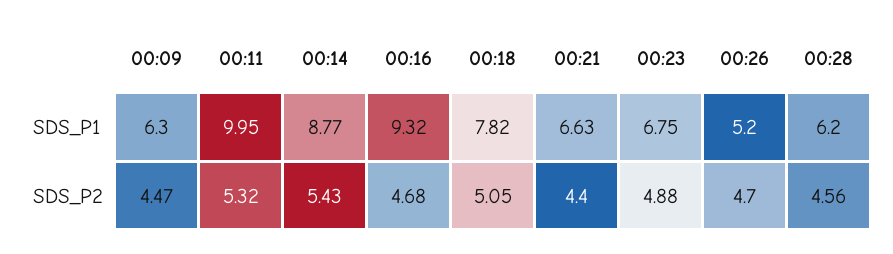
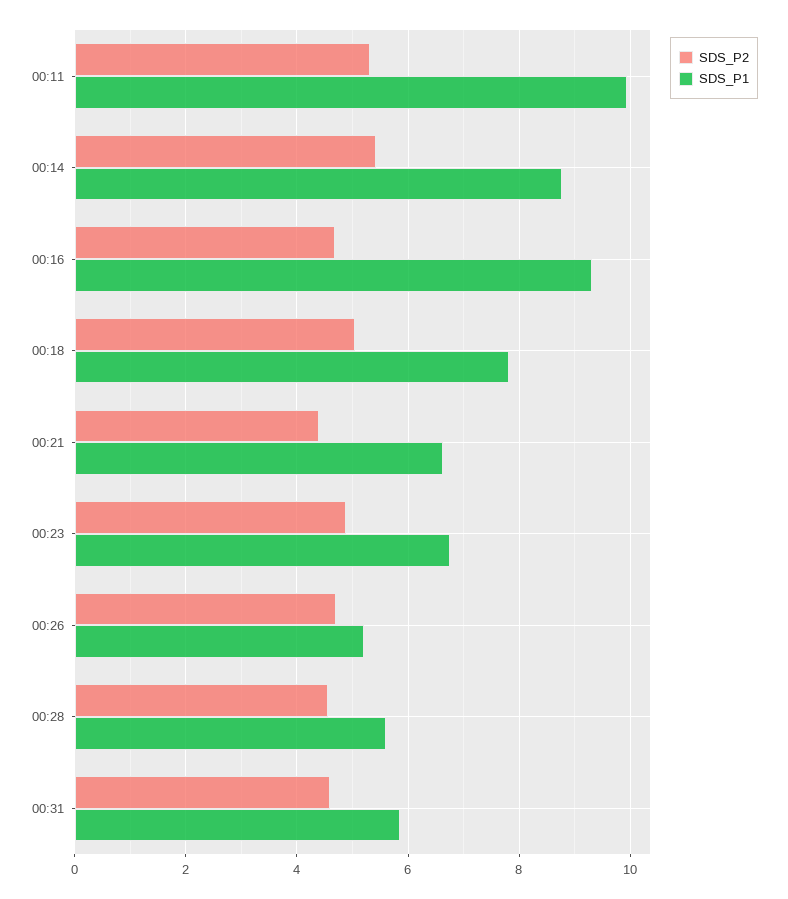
SDS_P1, 00:09: 6.3 -> none
SDS_P1, 00:28: 6.2 -> 5.6
SDS_P2, 00:09: 4.47 -> none
SDS_P2, 00:31: none -> 4.6
SDS_P1, 00:31: none -> 5.8

